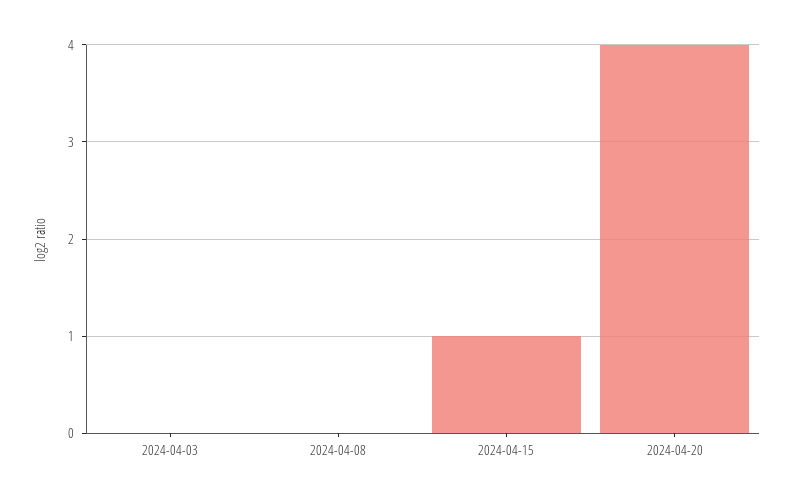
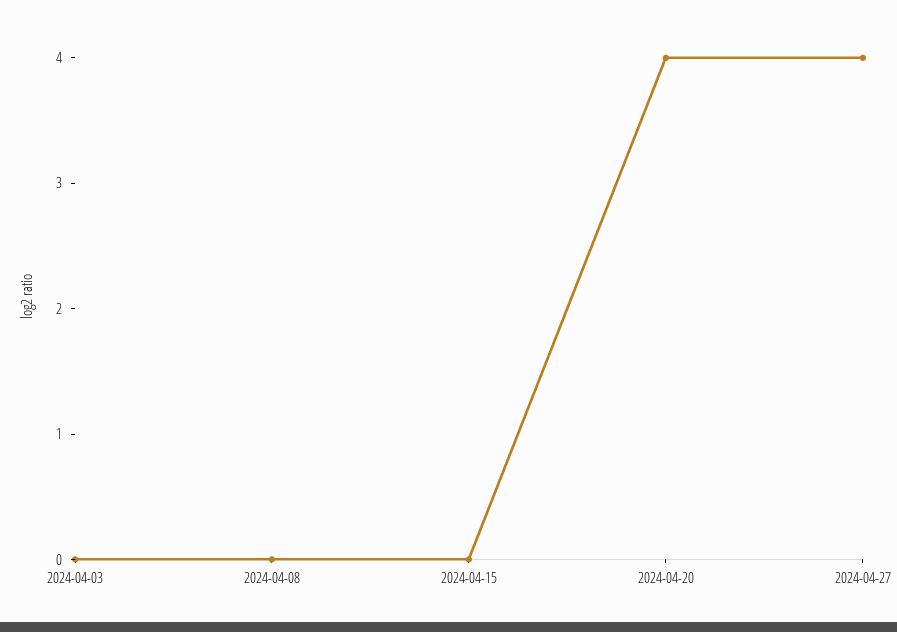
2024-04-15: 1 -> 0
2024-04-27: none -> 4

